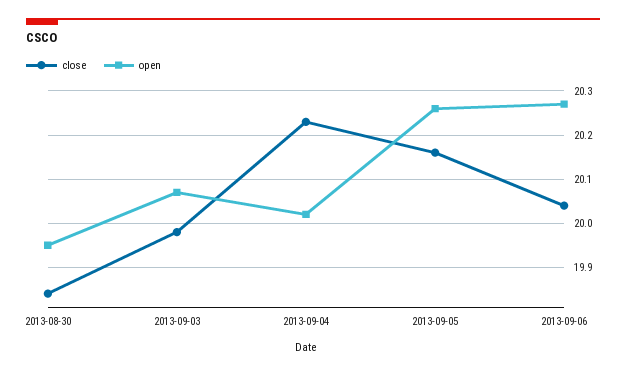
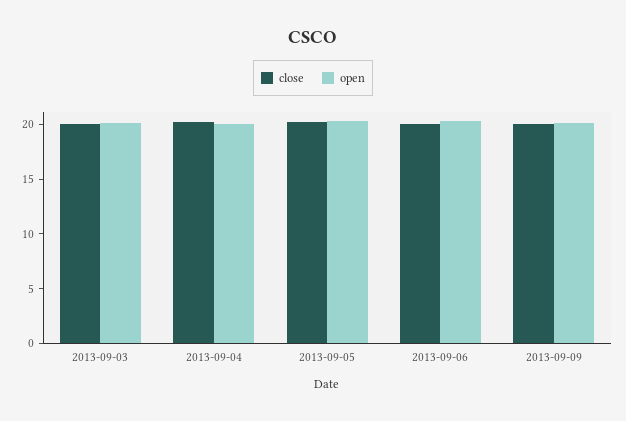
close, 2013-08-30: 19.85 -> none
open, 2013-08-30: 19.95 -> none
close, 2013-09-09: none -> 20
open, 2013-09-09: none -> 20

